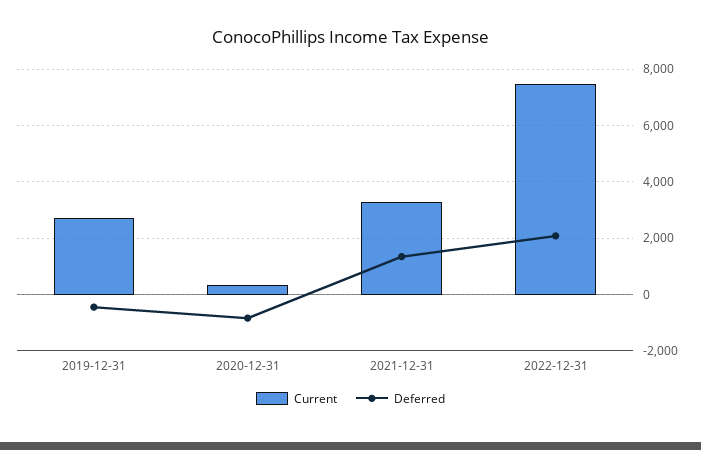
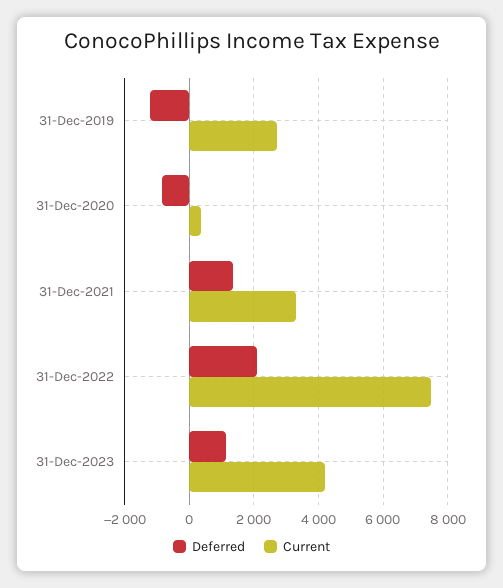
Deferred, 2019-12-31: -500 -> -1200
Deferred, 31-Dec-2023: none -> 1200
Current, 31-Dec-2023: none -> 4200

